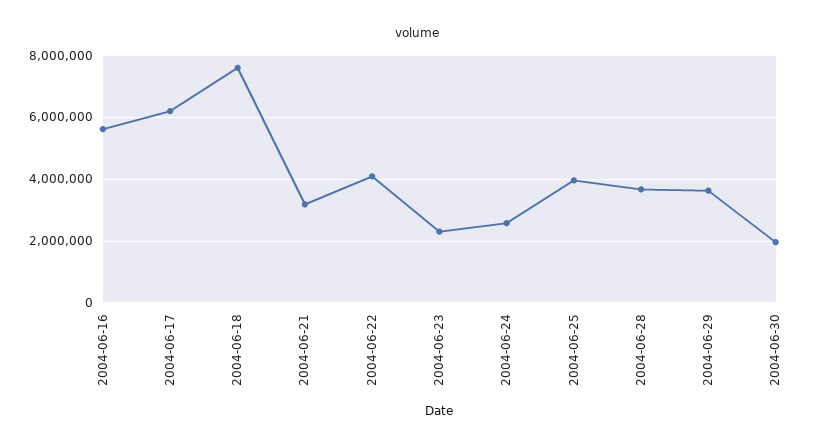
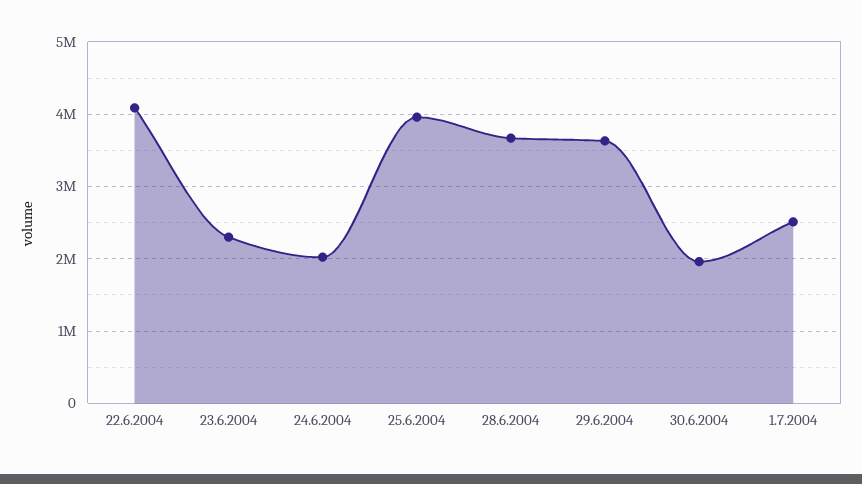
2004-06-16: 5600000 -> none
2004-06-17: 6200000 -> none
2004-06-18: 7600000 -> none
2004-06-21: 3200000 -> none
2004-06-24: 2600000 -> 2000000
1.7.2004: none -> 2500000

